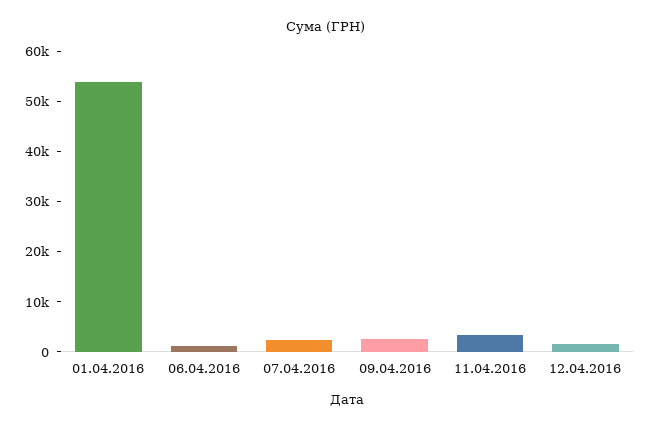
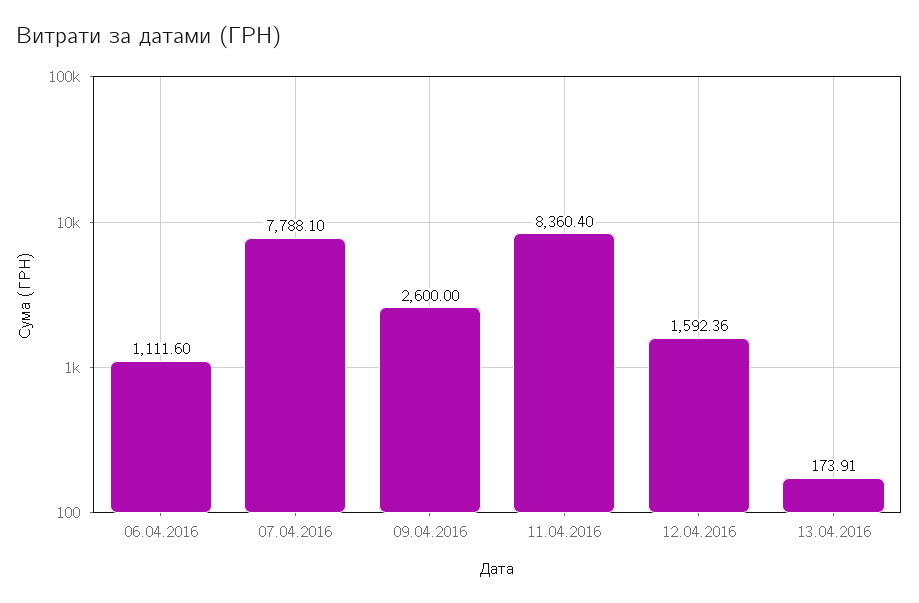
01.04.2016: 54000 -> none
07.04.2016: 2000 -> 7788.1
11.04.2016: 4000 -> 8360.4
13.04.2016: none -> 173.91

